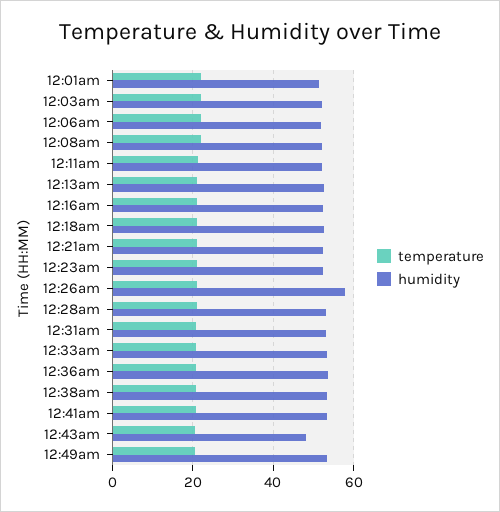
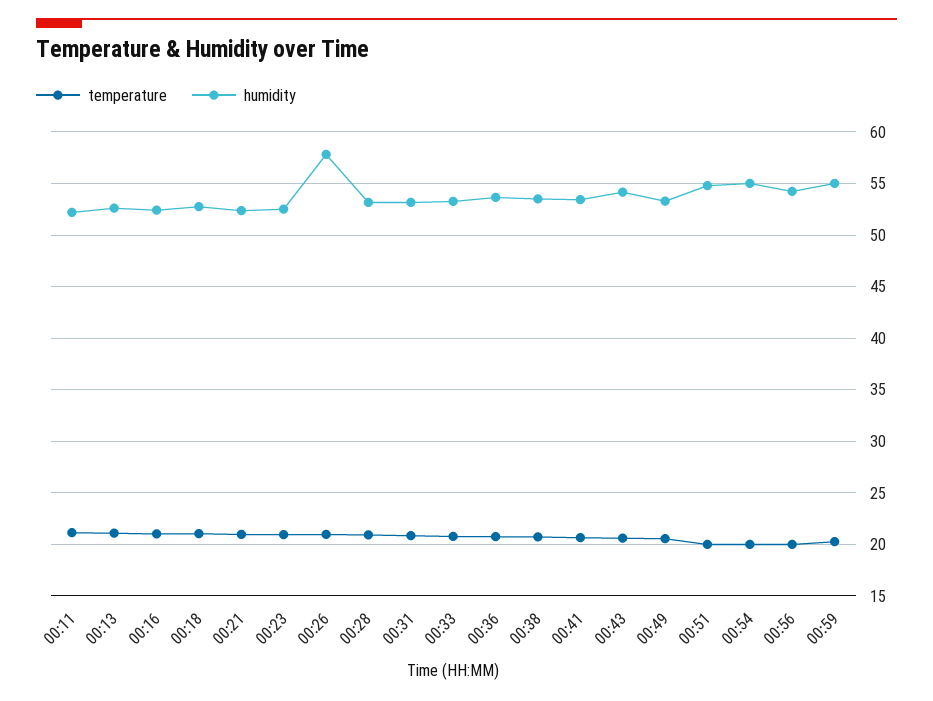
temperature, 12:01am: 22 -> none
humidity, 12:01am: 52 -> none
temperature, 12:03am: 22 -> none
humidity, 12:03am: 52 -> none
temperature, 12:06am: 22 -> none
humidity, 12:06am: 52 -> none
temperature, 12:08am: 22 -> none
humidity, 12:08am: 52 -> none
humidity, 12:43am: 48 -> 54
temperature, 00:51: none -> 20
humidity, 00:51: none -> 55
temperature, 00:54: none -> 20
humidity, 00:54: none -> 55
temperature, 00:56: none -> 20
humidity, 00:56: none -> 54
temperature, 00:59: none -> 20
humidity, 00:59: none -> 55

